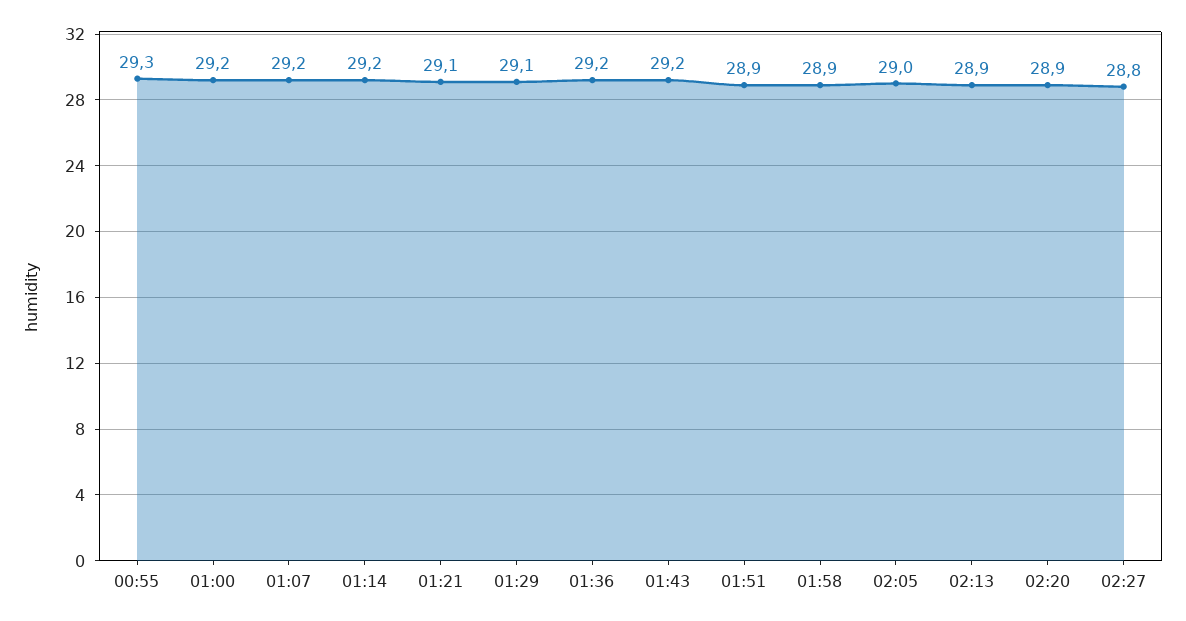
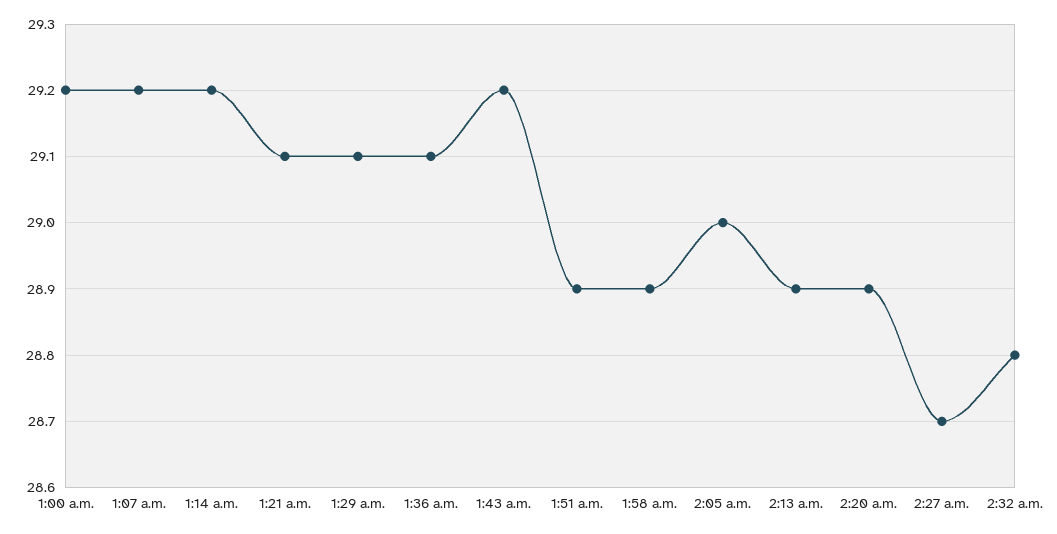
00:55: 29.3 -> none
01:36: 29.2 -> 29.1
02:27: 28.8 -> 28.7
2:32 a.m.: none -> 28.8

